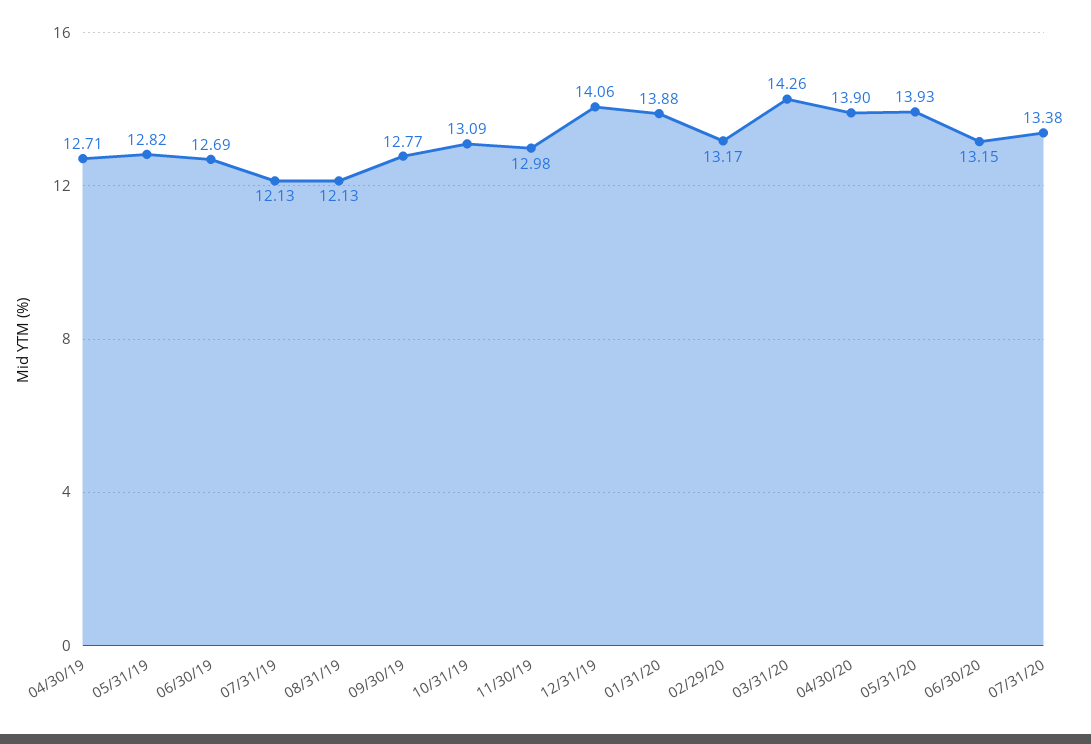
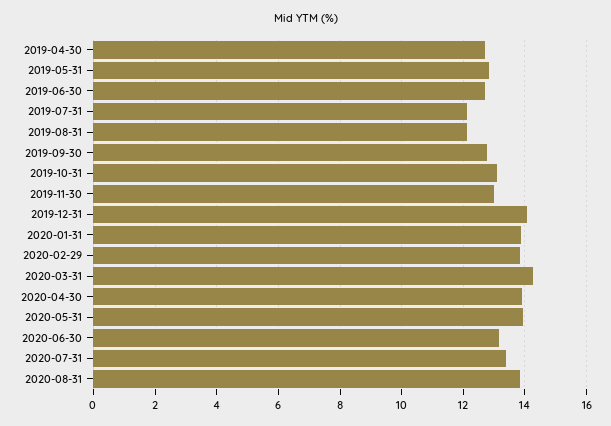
02/29/20: 13.17 -> 13.8
2020-08-31: none -> 13.8

